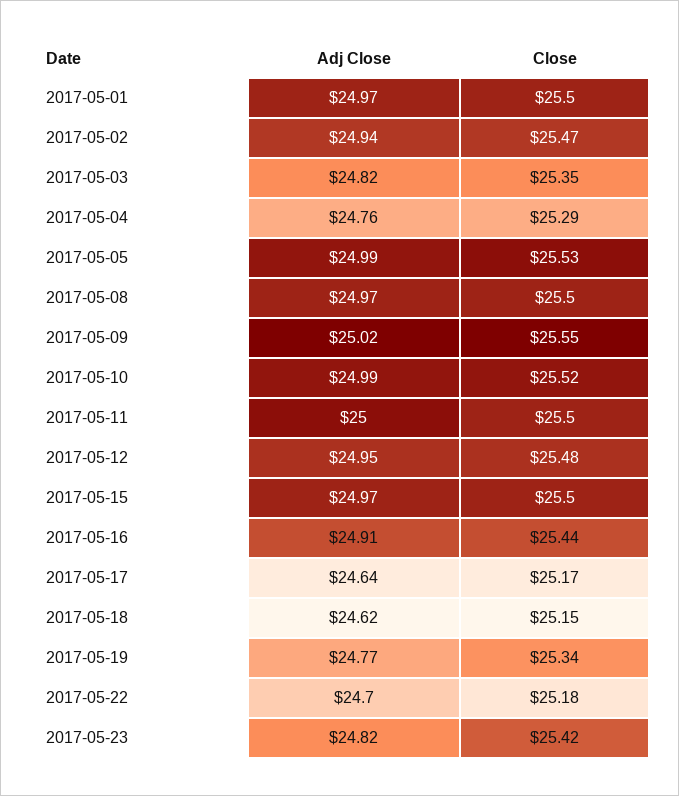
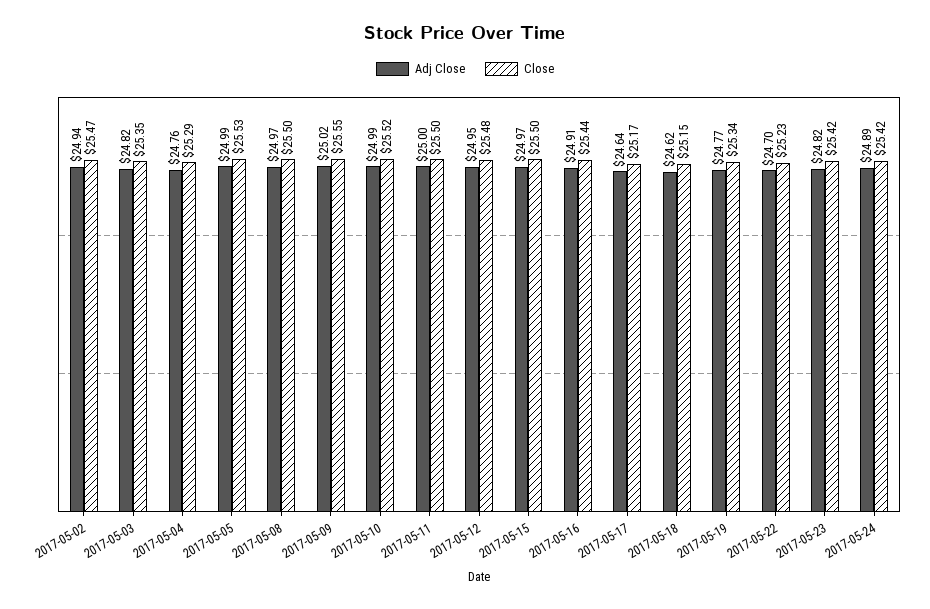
Adj Close, 2017-05-01: 24.97 -> none
Close, 2017-05-01: 25.5 -> none
Close, 2017-05-22: 25.18 -> 25.23
Adj Close, 2017-05-24: none -> 24.89
Close, 2017-05-24: none -> 25.42

